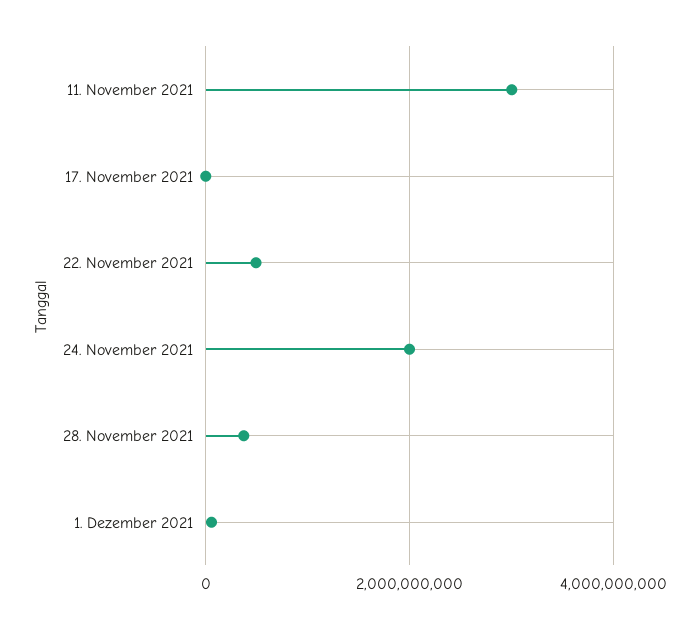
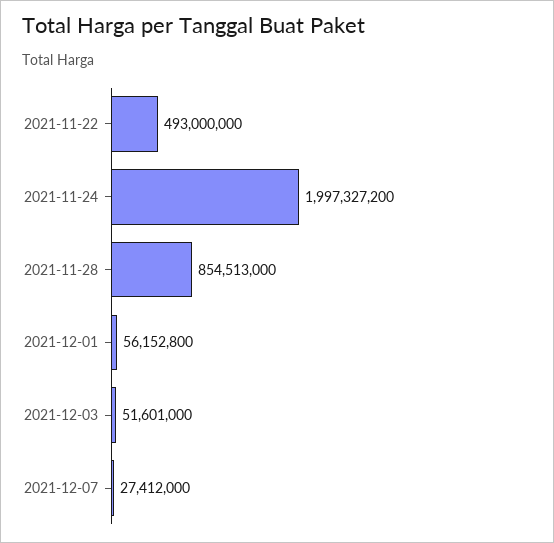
11. November 2021: 3000000000 -> none
17. November 2021: 0 -> none
28. November 2021: 400000000 -> 854513000
2021-12-03: none -> 51601000
2021-12-07: none -> 27412000

